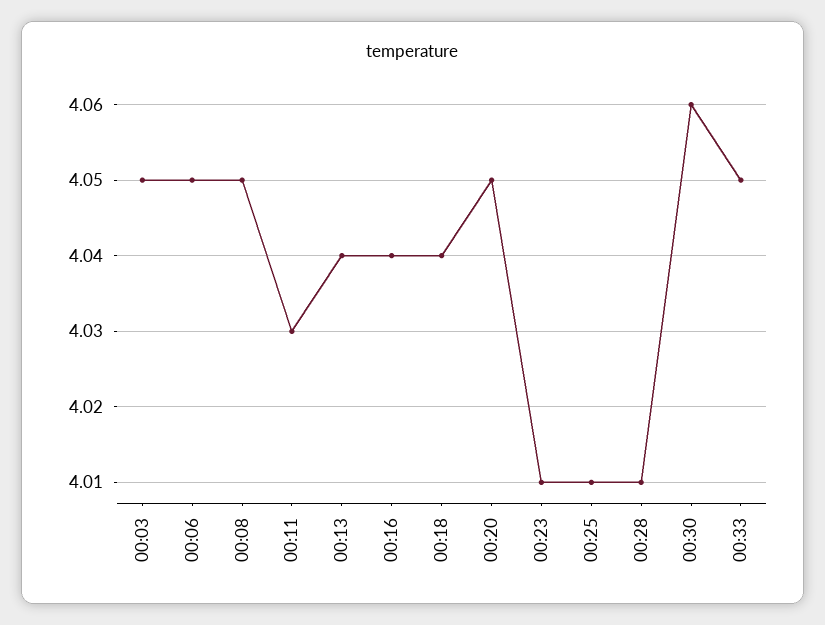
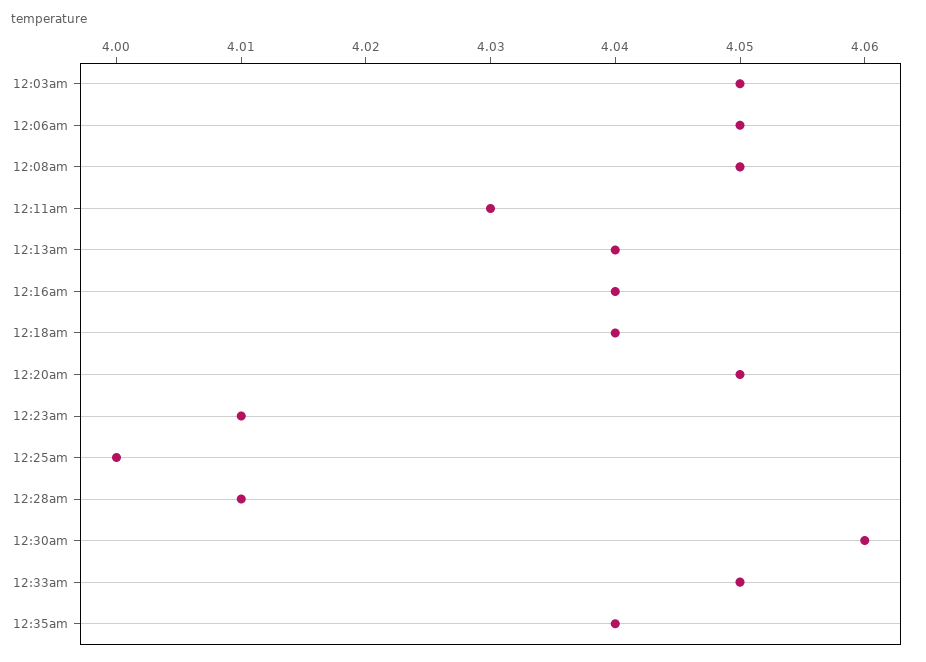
00:25: 4.01 -> 4
12:35am: none -> 4.04

